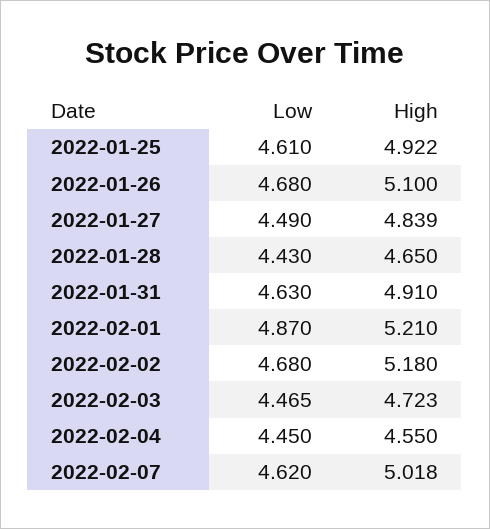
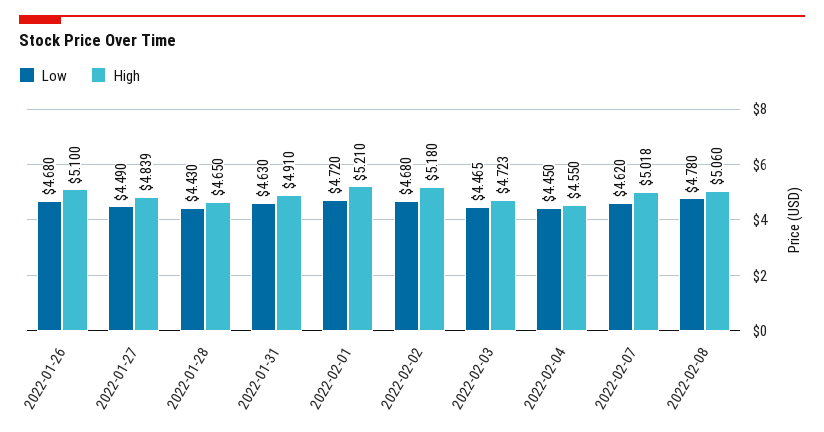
Low, 2022-01-25: 4.61 -> none
High, 2022-01-25: 4.922 -> none
Low, 2022-02-01: 4.87 -> 4.72
Low, 2022-02-08: none -> 4.78
High, 2022-02-08: none -> 5.06

